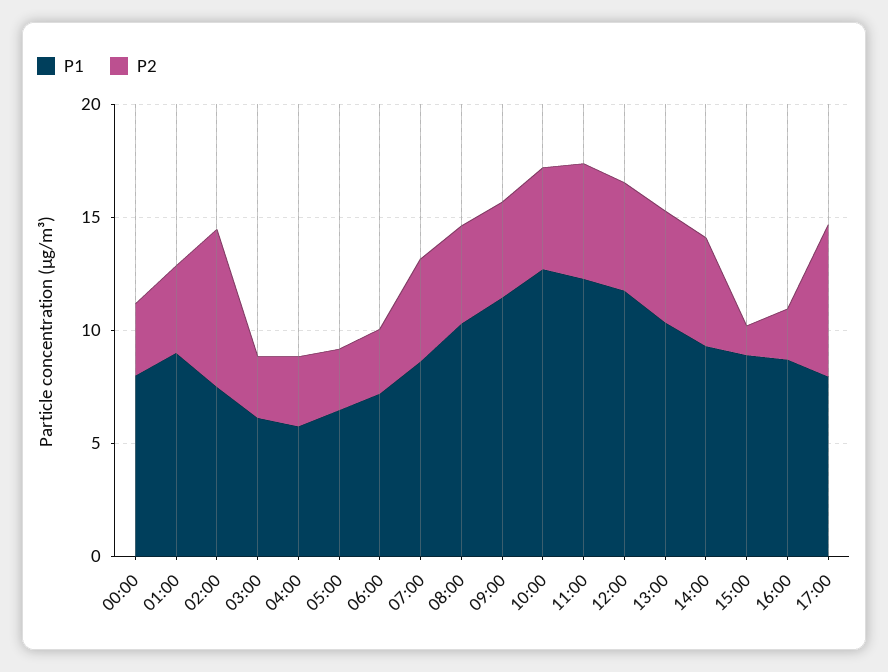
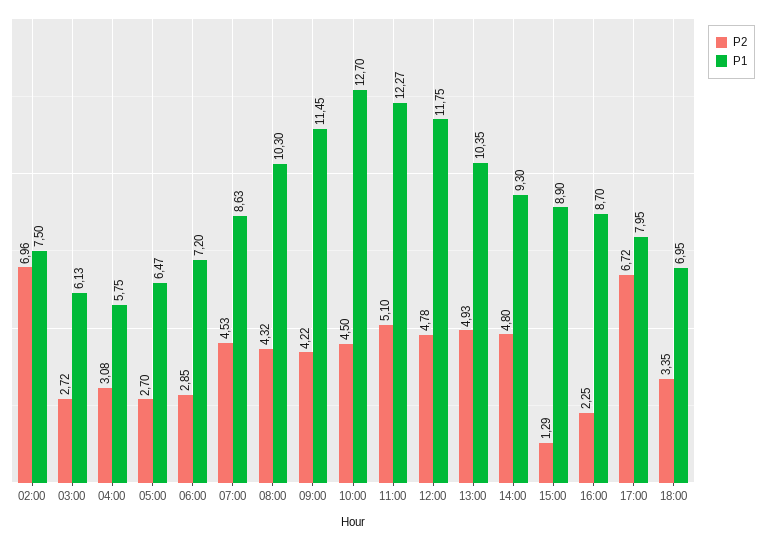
P1, 00:00: 8 -> none
P2, 00:00: 3 -> none
P1, 01:00: 9 -> none
P2, 01:00: 4 -> none
P2, 18:00: none -> 3.35
P1, 18:00: none -> 6.95

